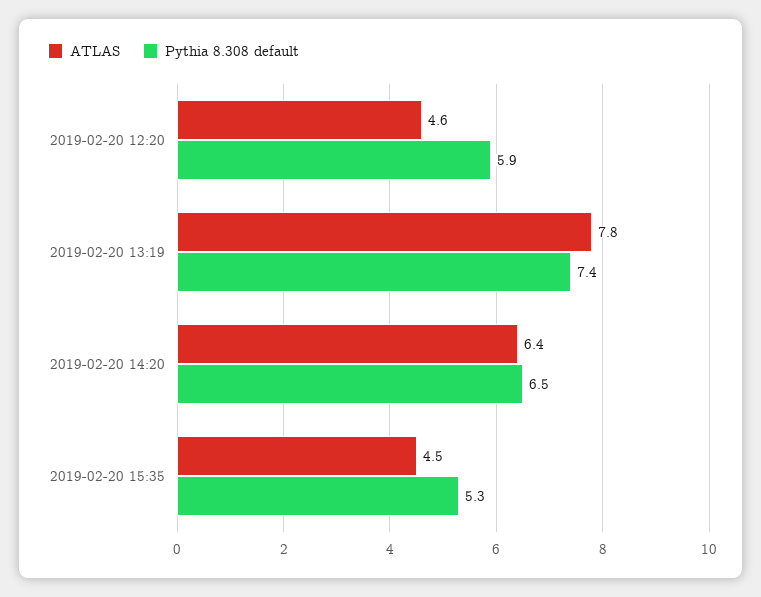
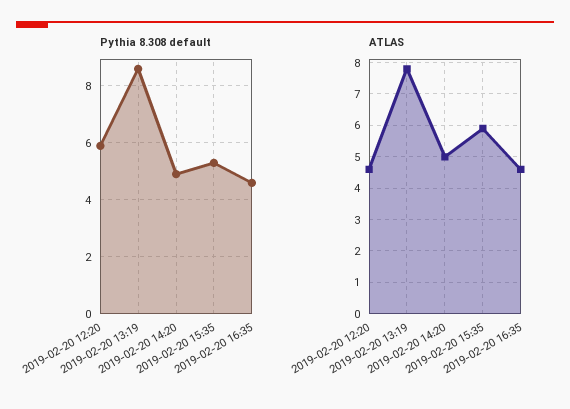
Pythia 8.308 default, 2019-02-20 13:19: 7.4 -> 8.5
ATLAS, 2019-02-20 14:20: 6.4 -> 5
Pythia 8.308 default, 2019-02-20 14:20: 6.5 -> 5
ATLAS, 2019-02-20 15:35: 4.5 -> 6
Pythia 8.308 default, 2019-02-20 16:35: none -> 4.5
ATLAS, 2019-02-20 16:35: none -> 4.5

